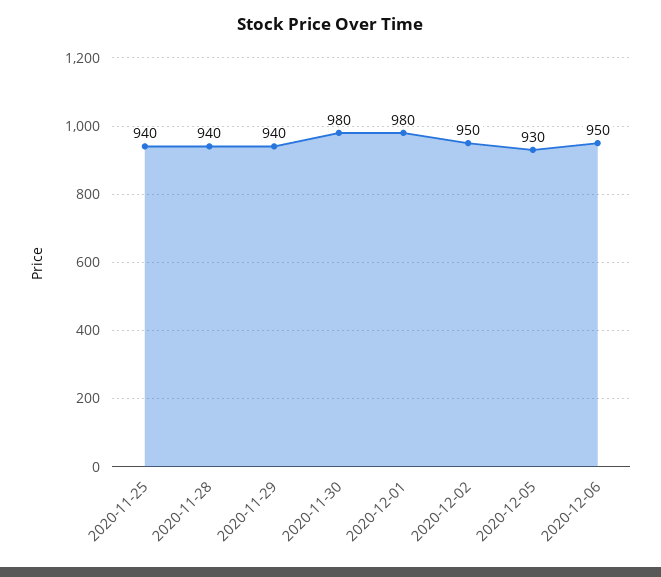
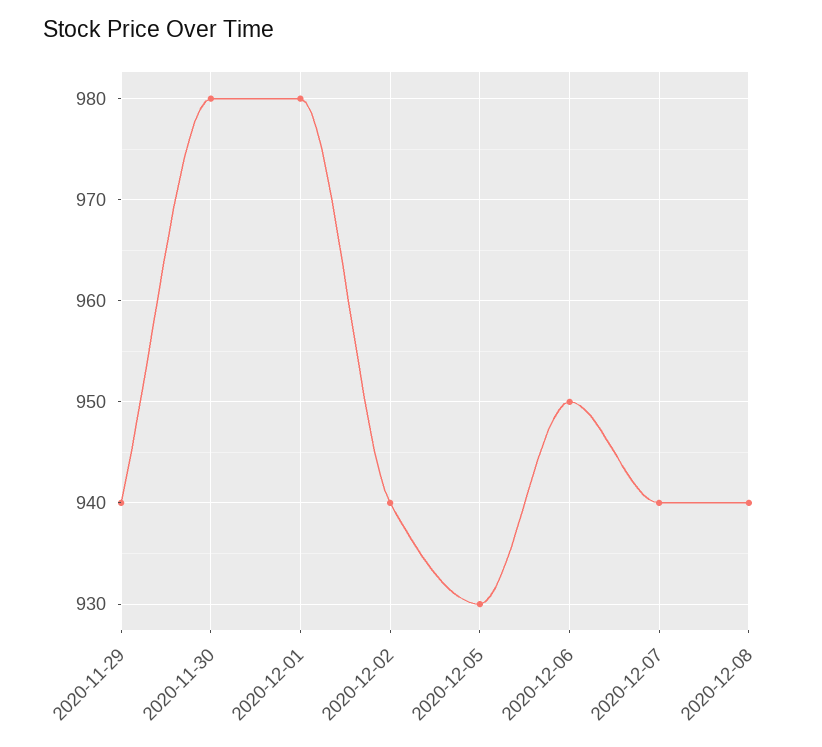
2020-11-25: 940 -> none
2020-11-28: 940 -> none
2020-12-02: 950 -> 940
2020-12-07: none -> 940
2020-12-08: none -> 940

